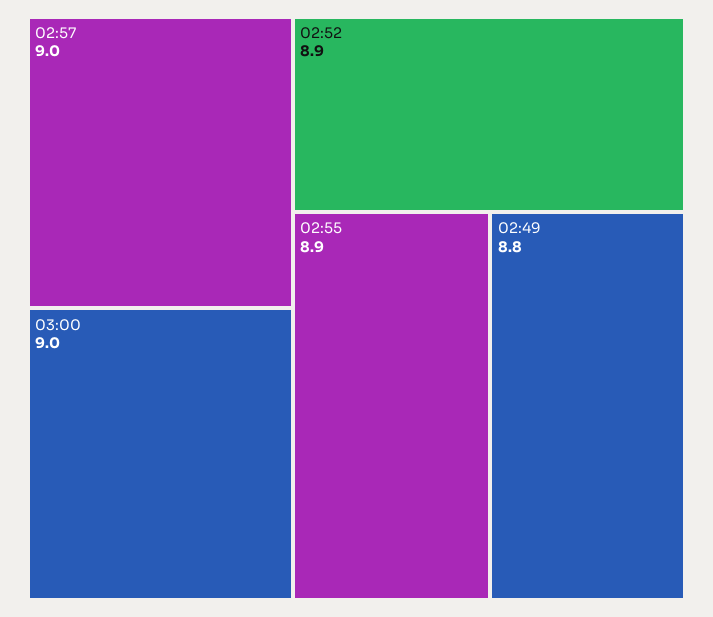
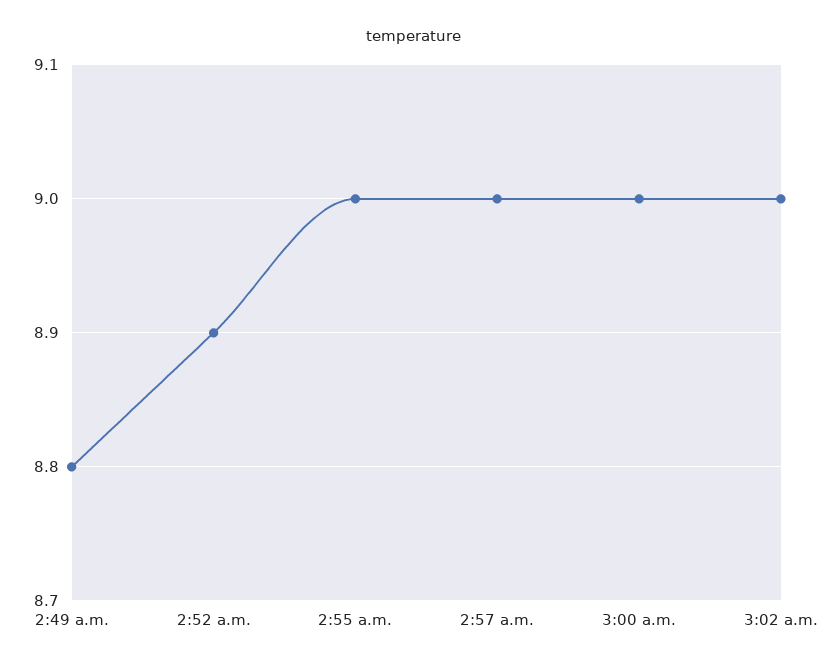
02:55: 8.9 -> 9
3:02 a.m.: none -> 9

